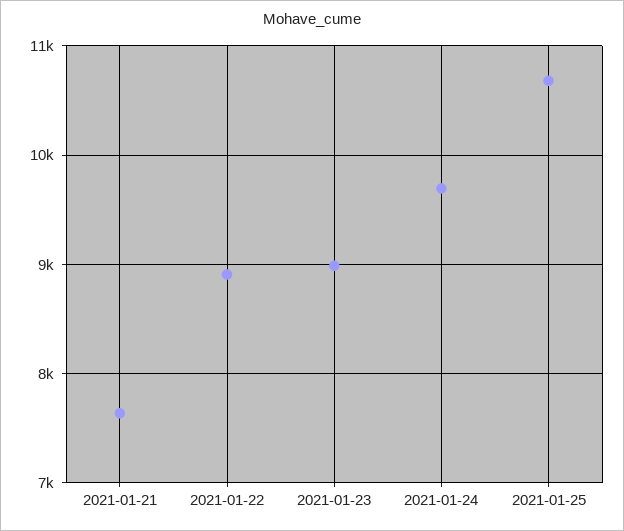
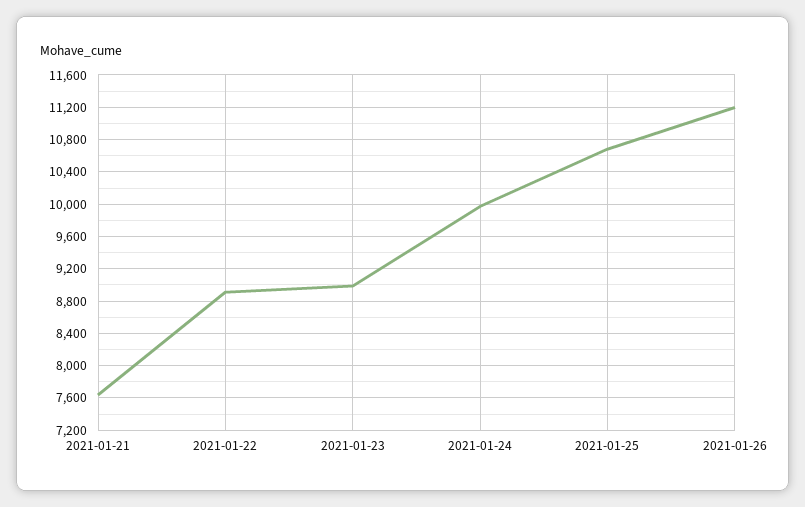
2021-01-24: 9700 -> 10000
2021-01-26: none -> 11200

